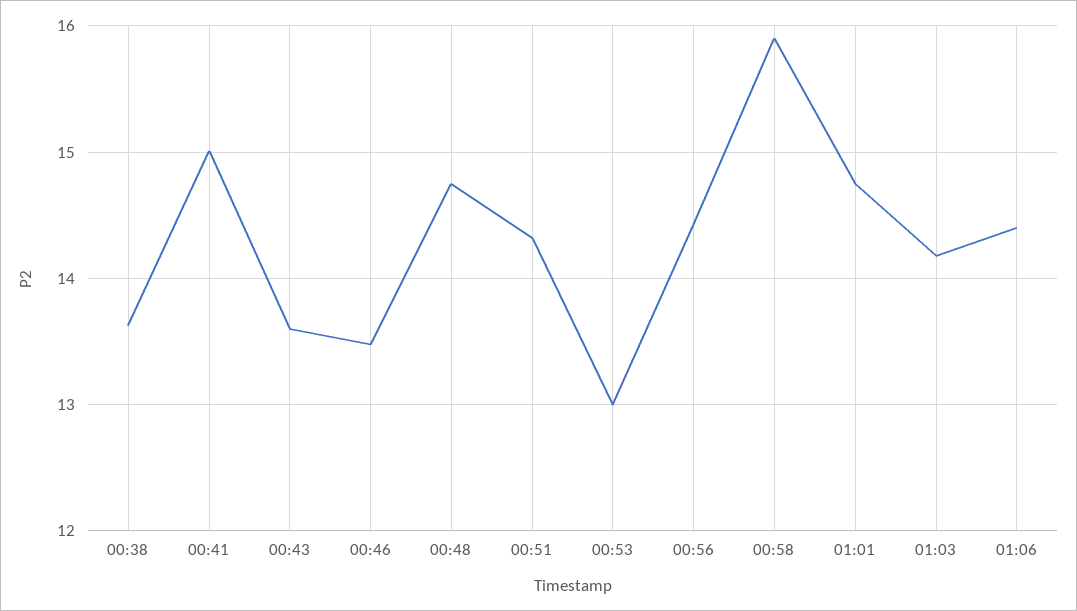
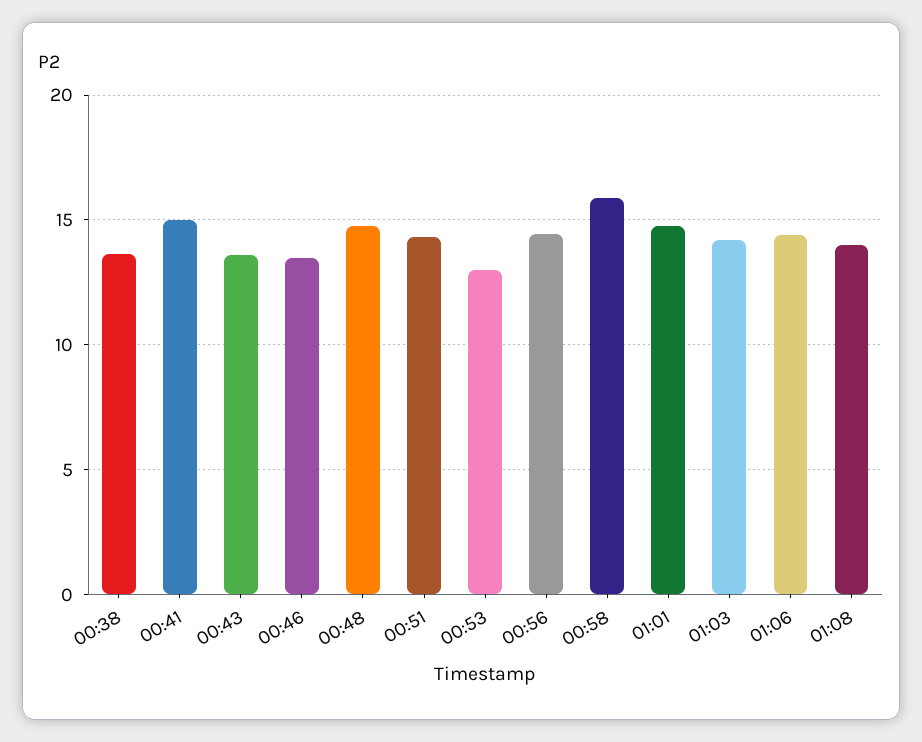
01:08: none -> 14

